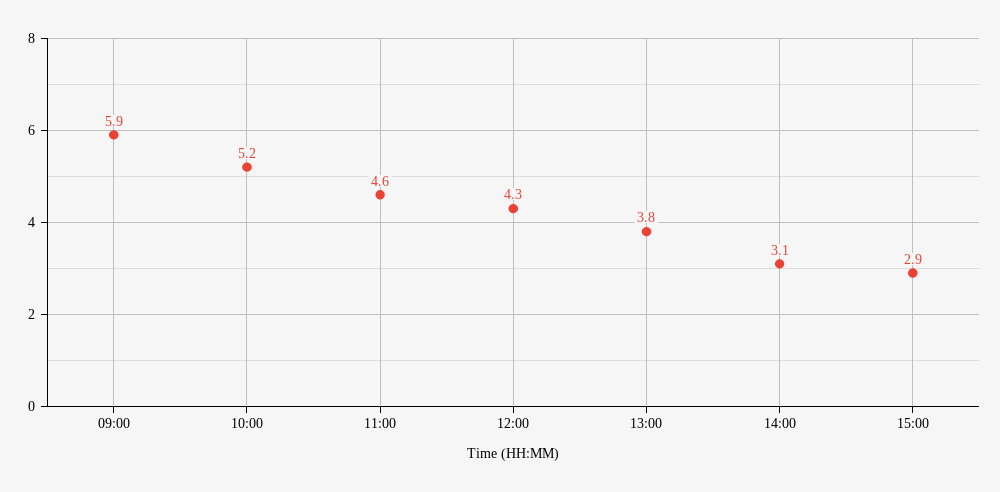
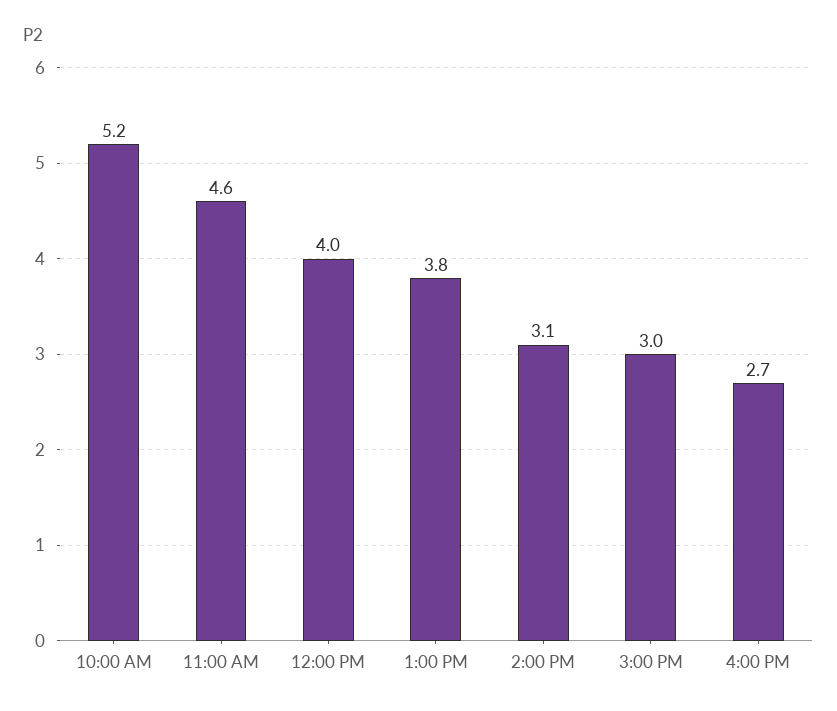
09:00: 5.9 -> none
12:00: 4.3 -> 4
15:00: 2.9 -> 3
4:00 PM: none -> 2.7

